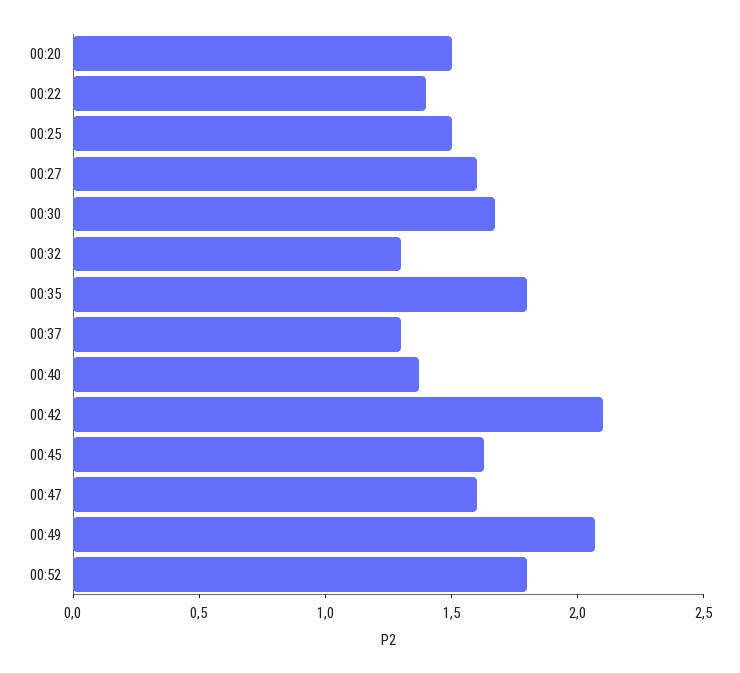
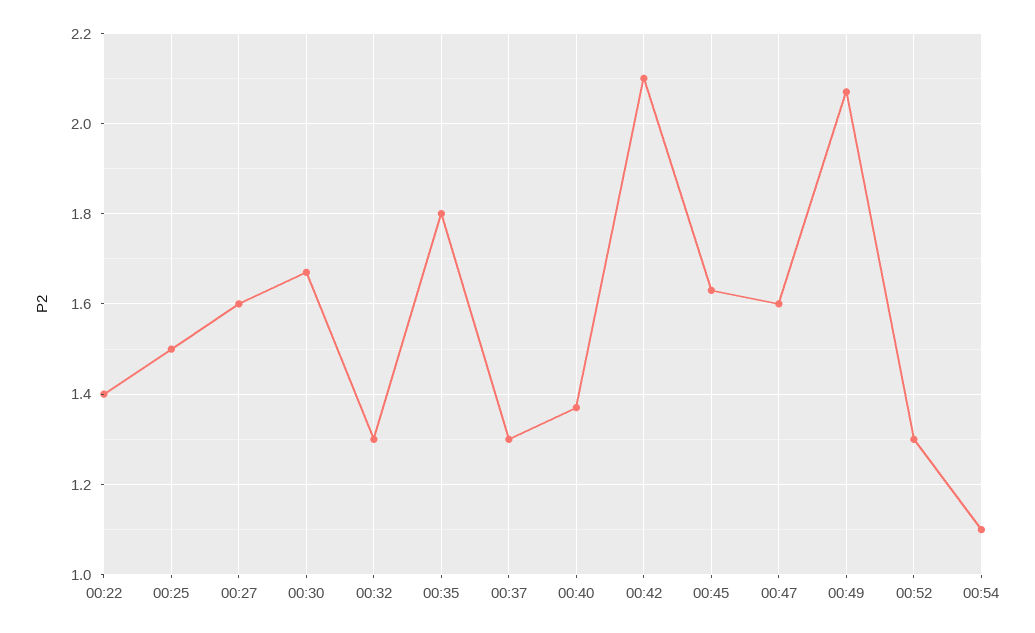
00:20: 1.5 -> none
00:52: 1.8 -> 1.3
00:54: none -> 1.1

